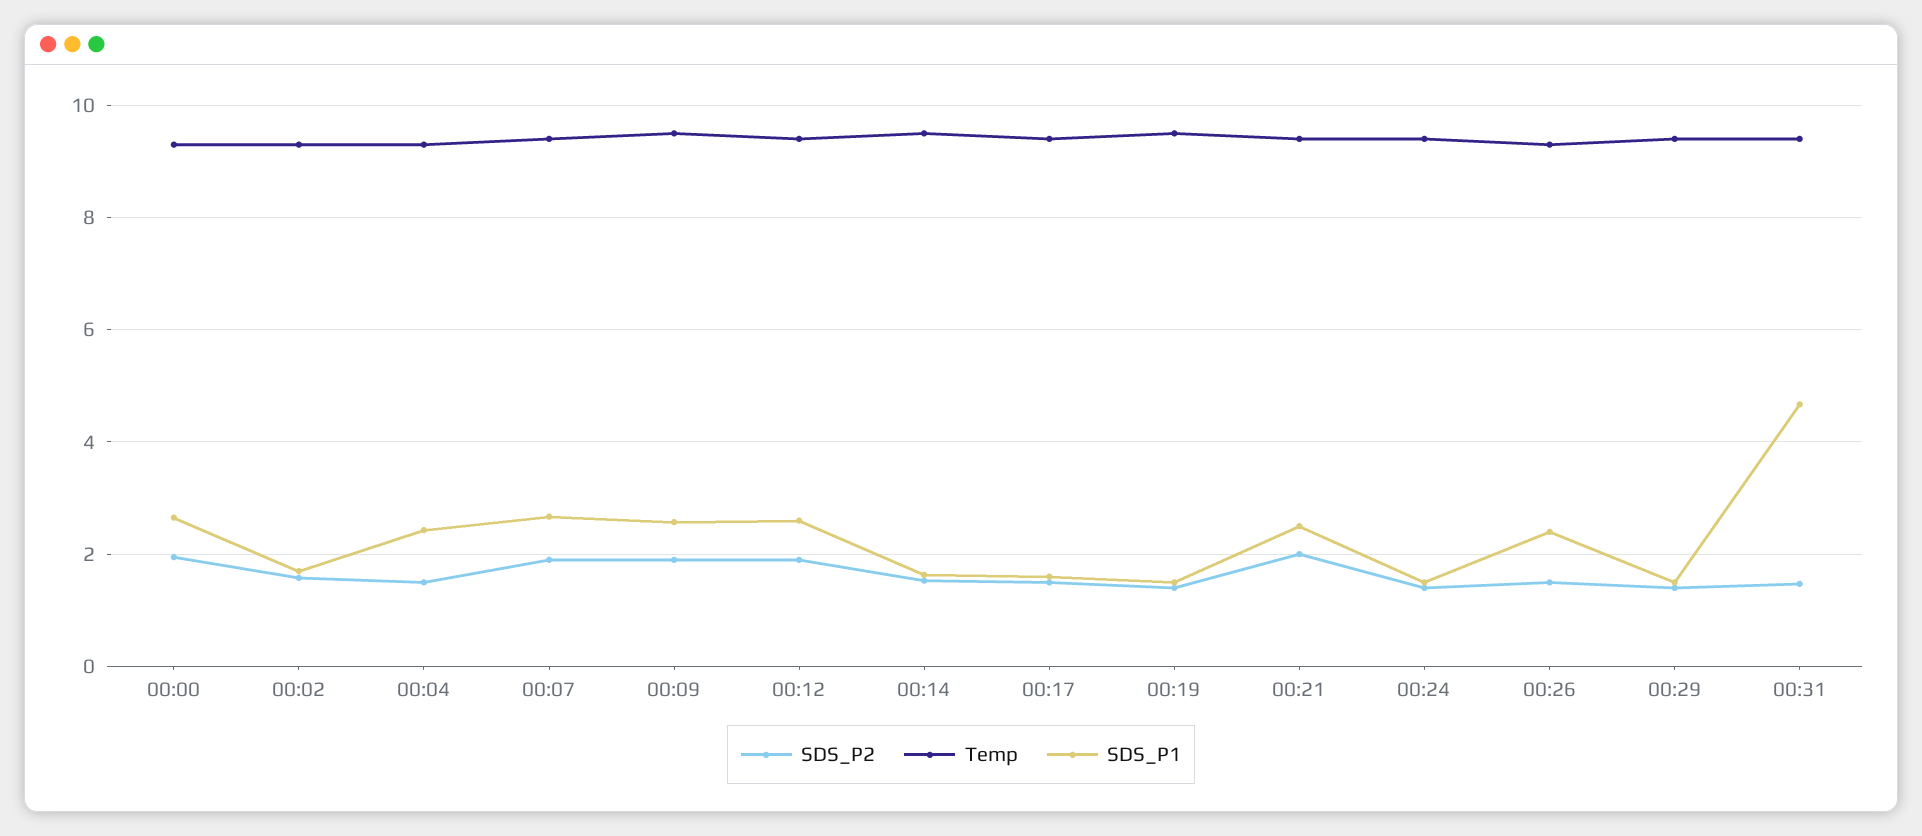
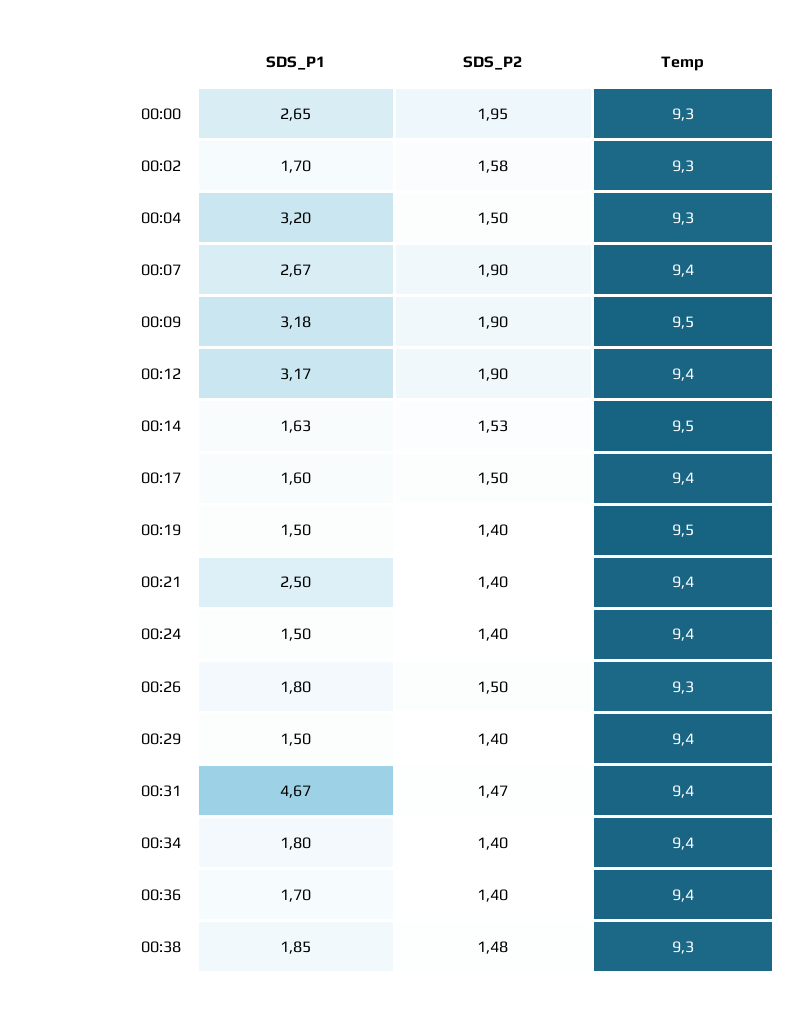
SDS_P1, 00:04: 2.4 -> 3.2
SDS_P1, 00:09: 2.6 -> 3.18
SDS_P1, 00:12: 2.6 -> 3.17
SDS_P2, 00:21: 2 -> 1.4
SDS_P1, 00:26: 2.4 -> 1.8
SDS_P1, 00:34: none -> 1.8
SDS_P2, 00:34: none -> 1.4
Temp, 00:34: none -> 9.4
SDS_P1, 00:36: none -> 1.7
SDS_P2, 00:36: none -> 1.4
Temp, 00:36: none -> 9.4
SDS_P1, 00:38: none -> 1.85
SDS_P2, 00:38: none -> 1.48
Temp, 00:38: none -> 9.3

